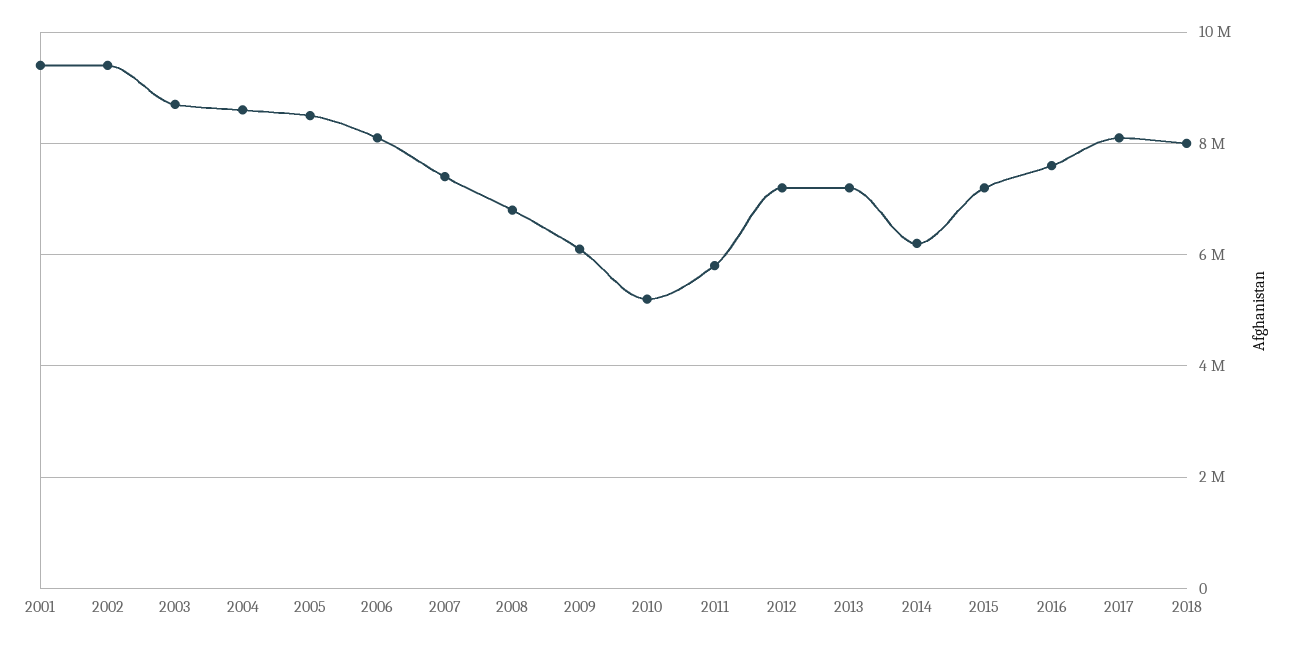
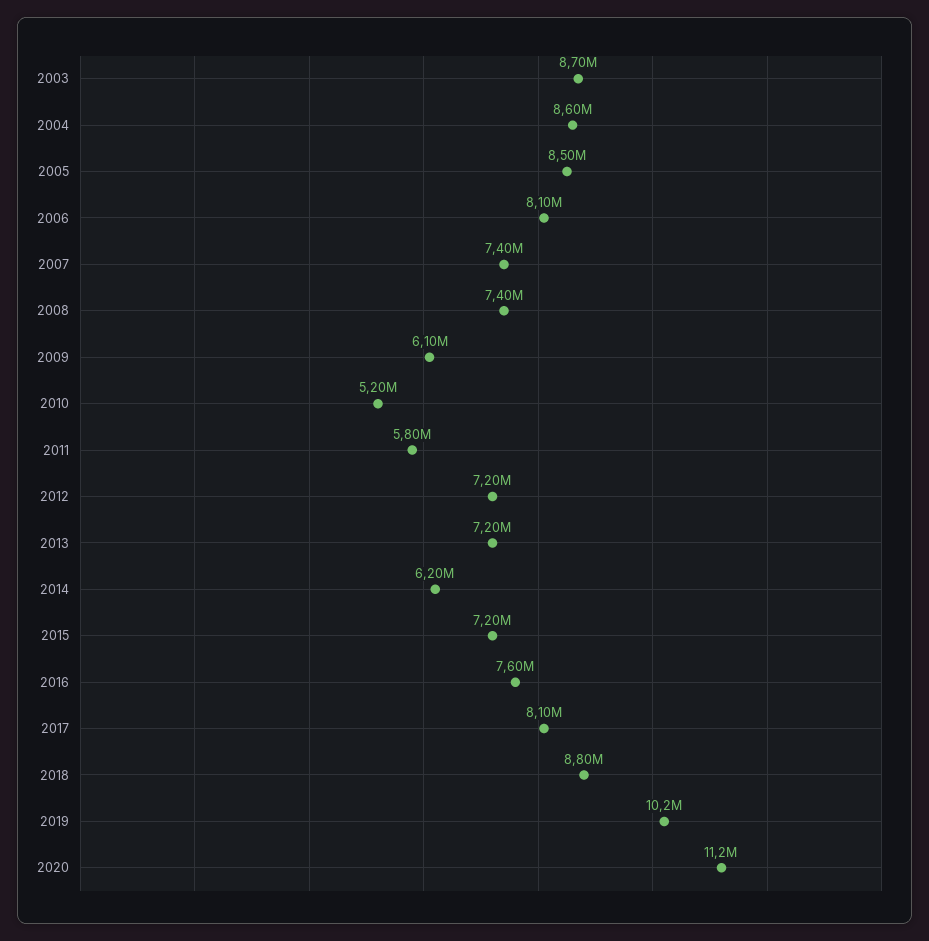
2001: 9400000 -> none
2002: 9400000 -> none
2008: 6800000 -> 7400000
2018: 8000000 -> 8800000
2019: none -> 10200000
2020: none -> 11200000

